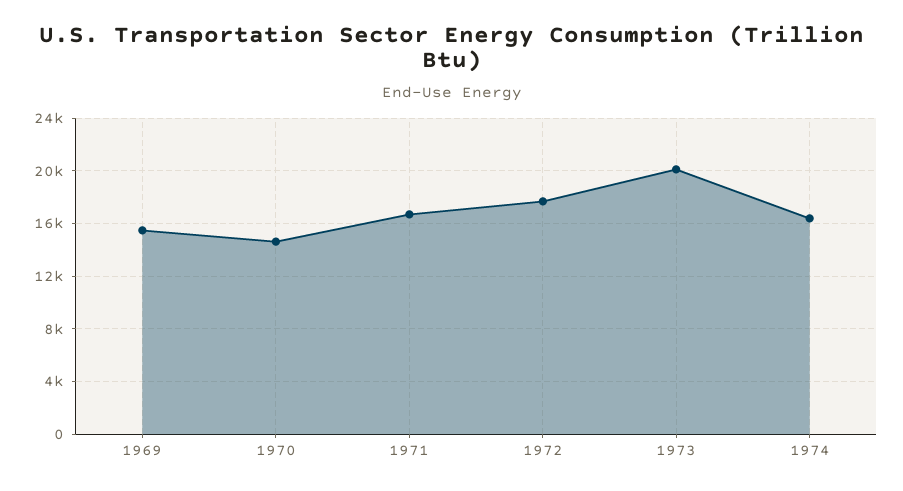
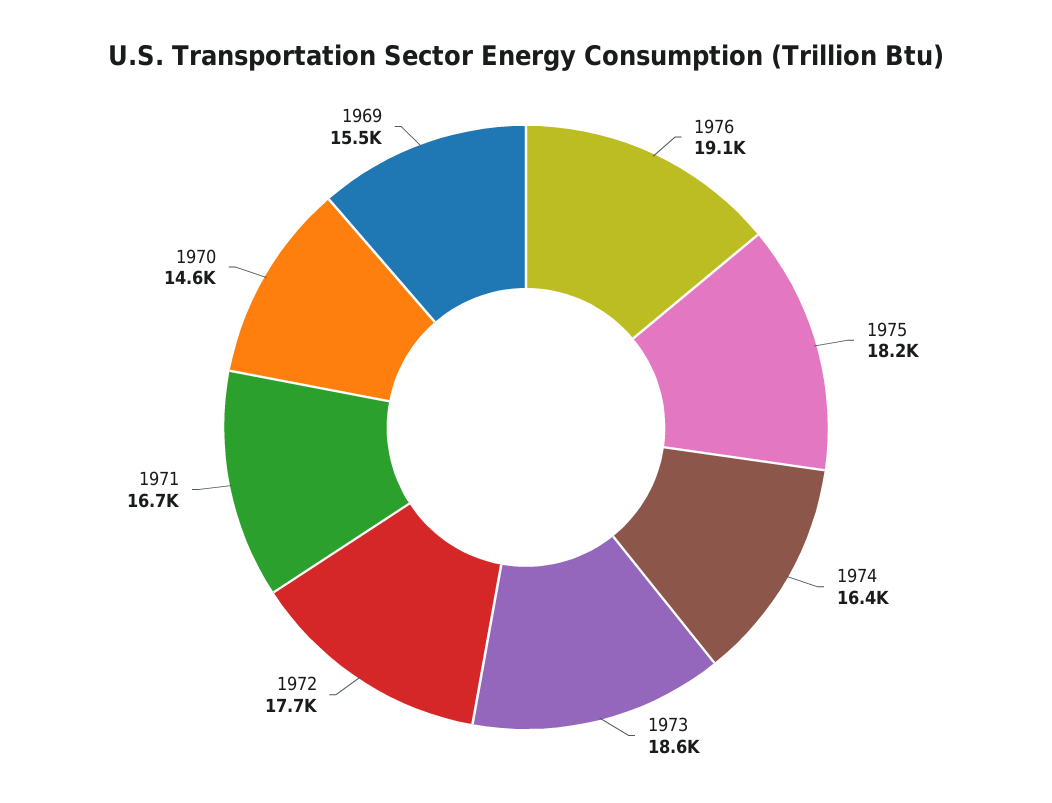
1973: 20000 -> 18600
1976: none -> 19100
1975: none -> 18200

